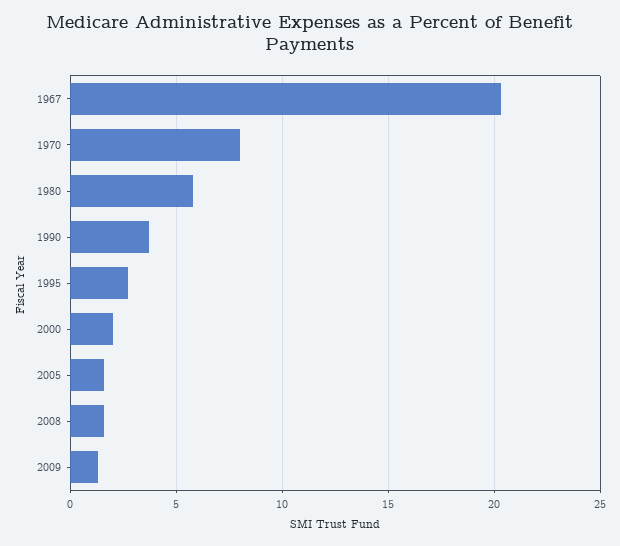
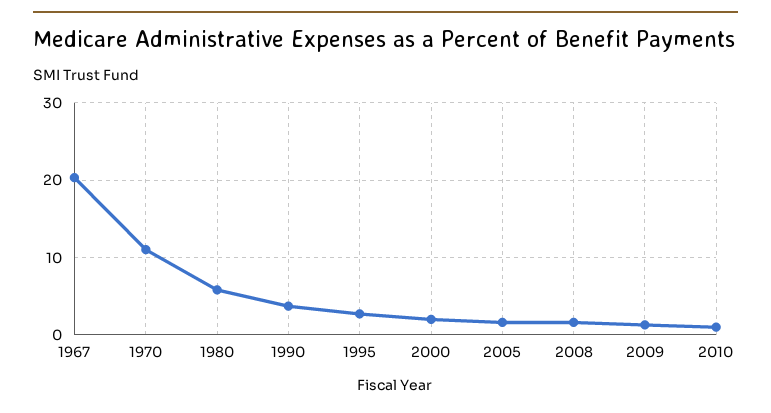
1970: 8 -> 11
2010: none -> 1

